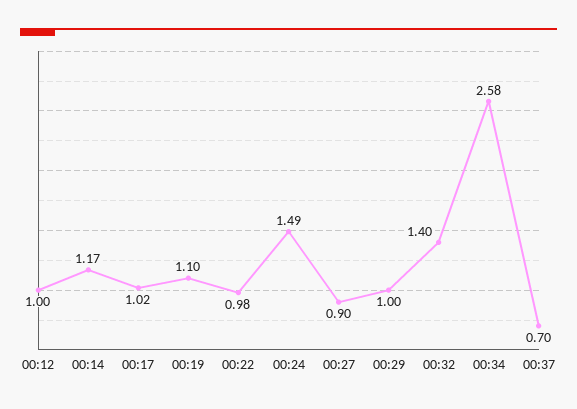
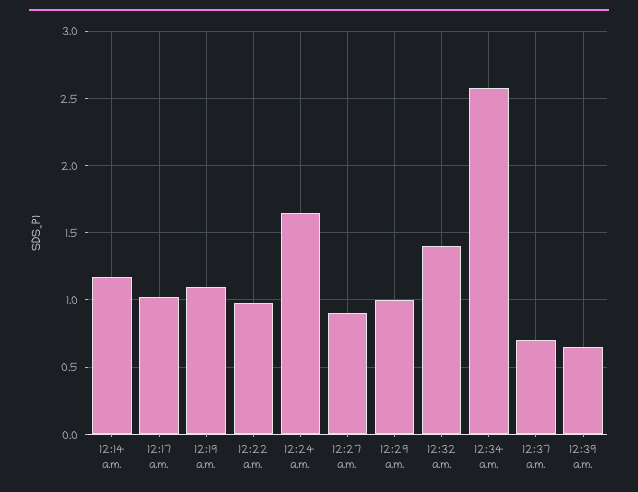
00:12: 1 -> none
00:24: 1.49 -> 1.65
12:39 a.m.: none -> 0.65

